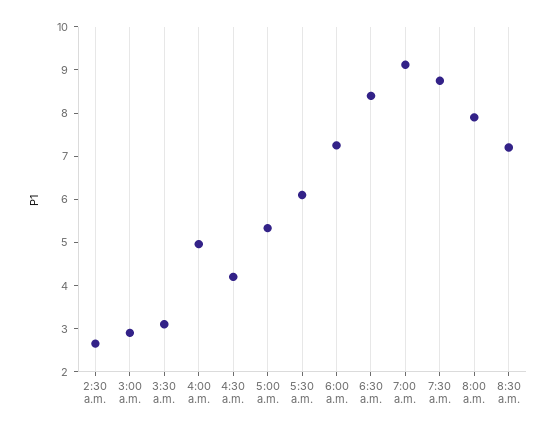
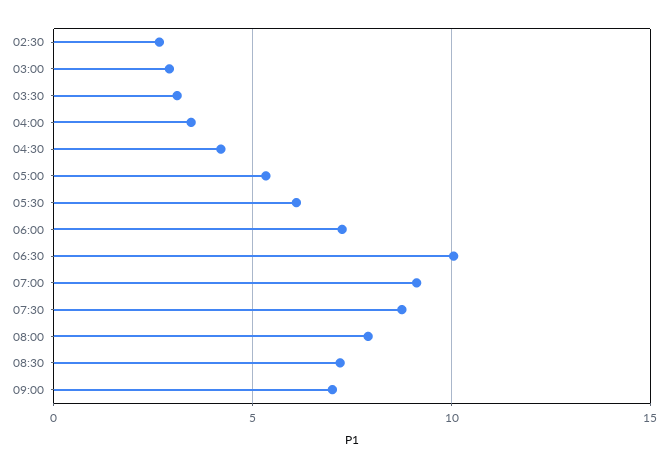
4:00 a.m.: 5 -> 3.5
6:30 a.m.: 8.4 -> 10
09:00: none -> 7

